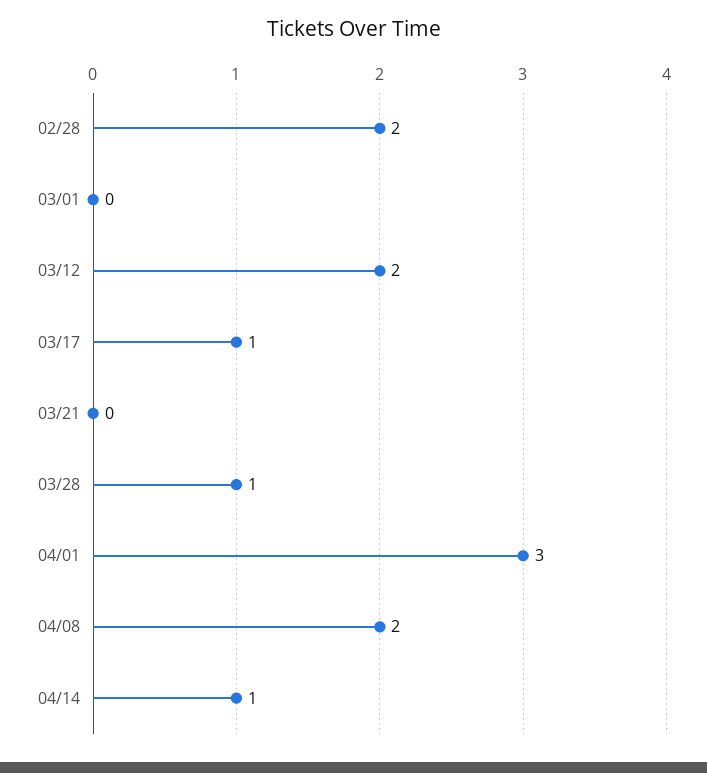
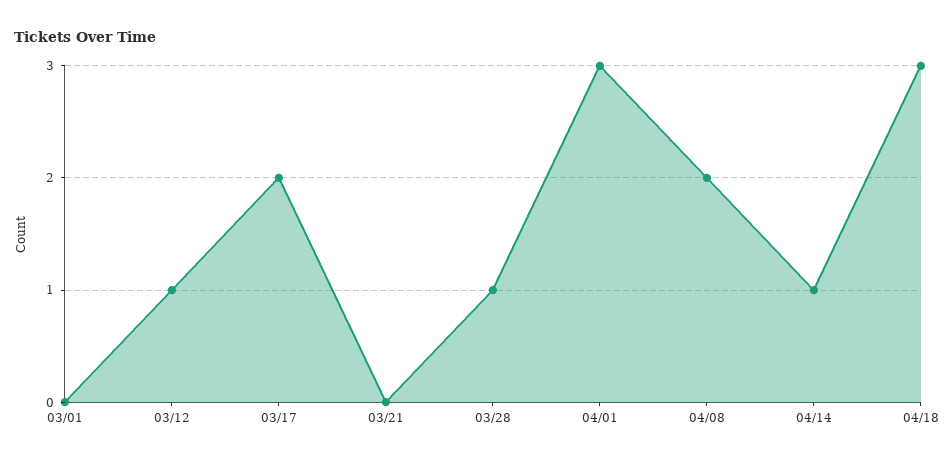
02/28: 2 -> none
03/12: 2 -> 1
03/17: 1 -> 2
04/18: none -> 3

